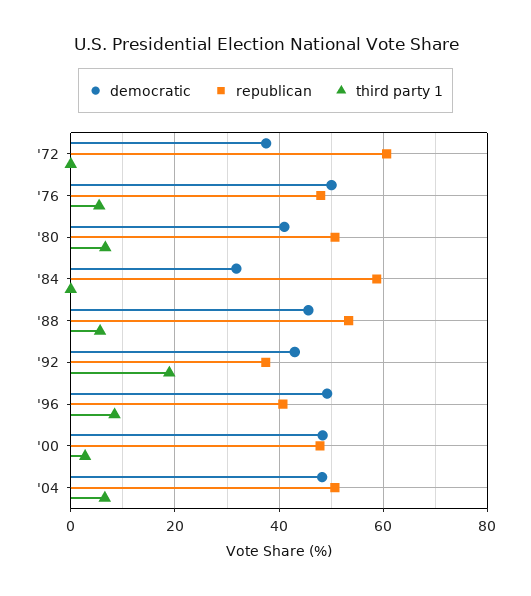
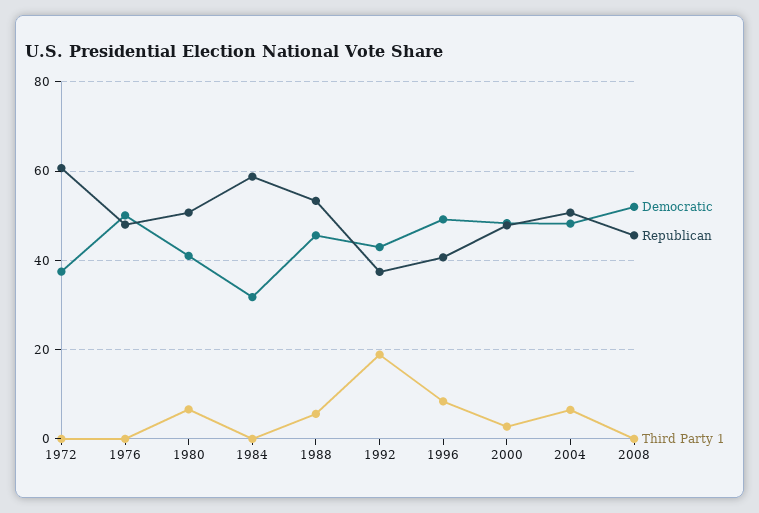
third party 1, '76: 6 -> 0
democratic, 2008: none -> 52
republican, 2008: none -> 46
third party 1, 2008: none -> 0

